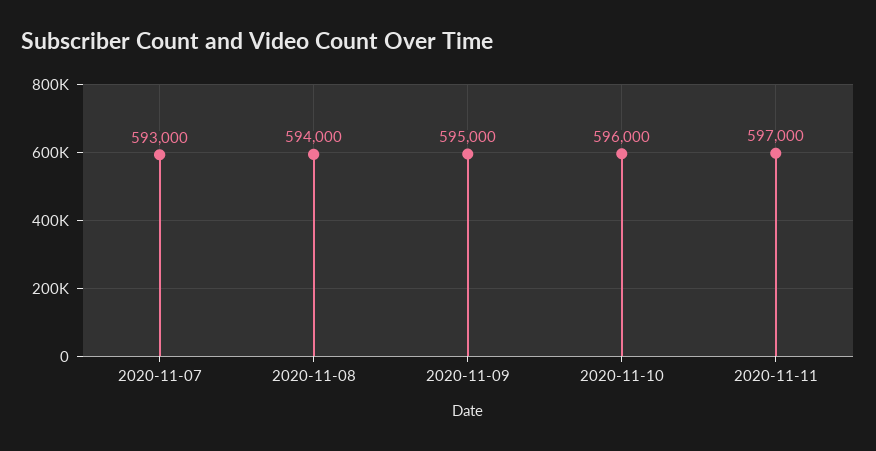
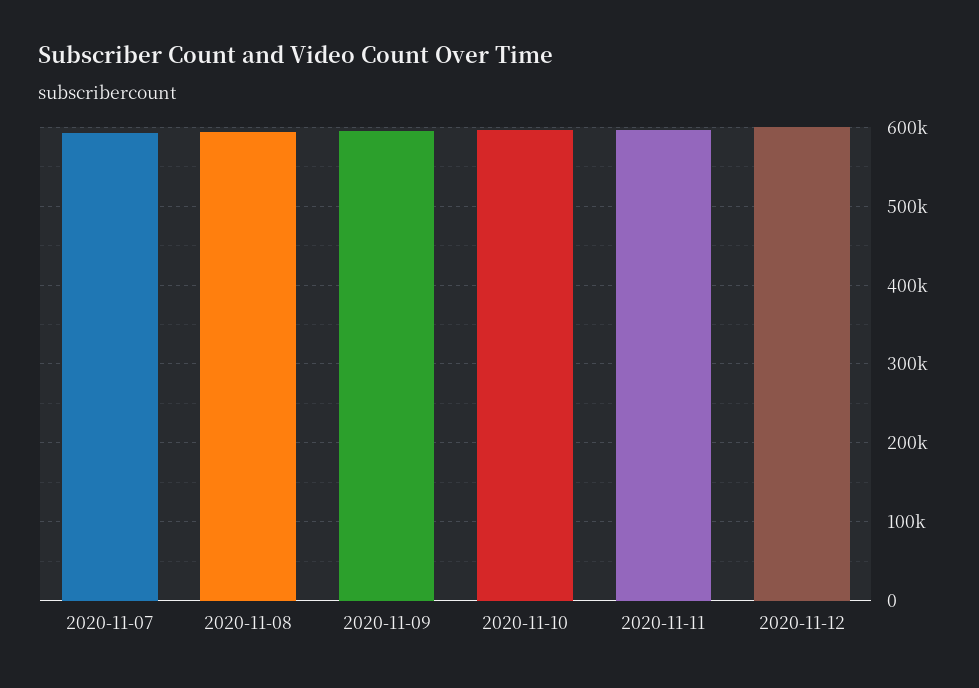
2020-11-12: none -> 600000

